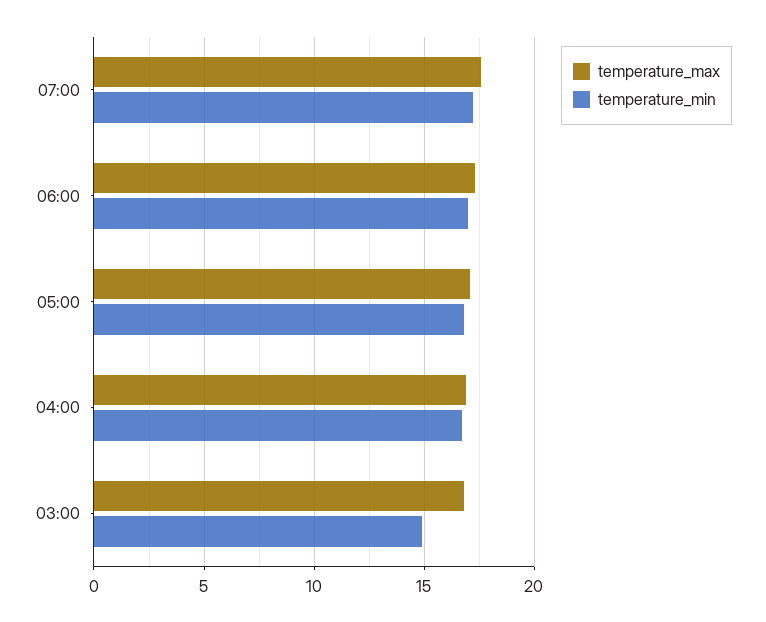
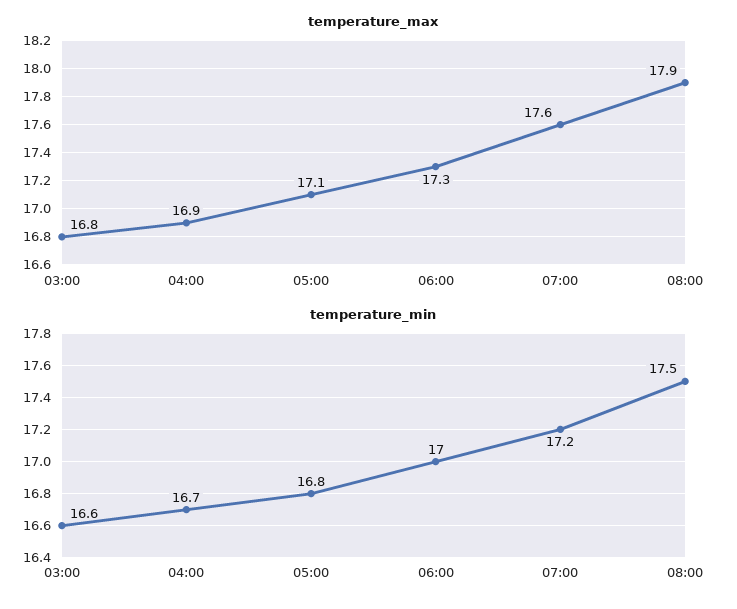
temperature_min, 03:00: 15 -> 16.6
temperature_max, 08:00: none -> 17.9
temperature_min, 08:00: none -> 17.5

